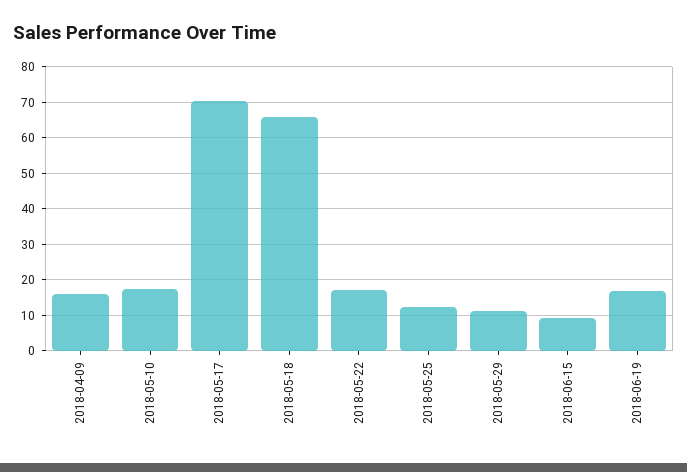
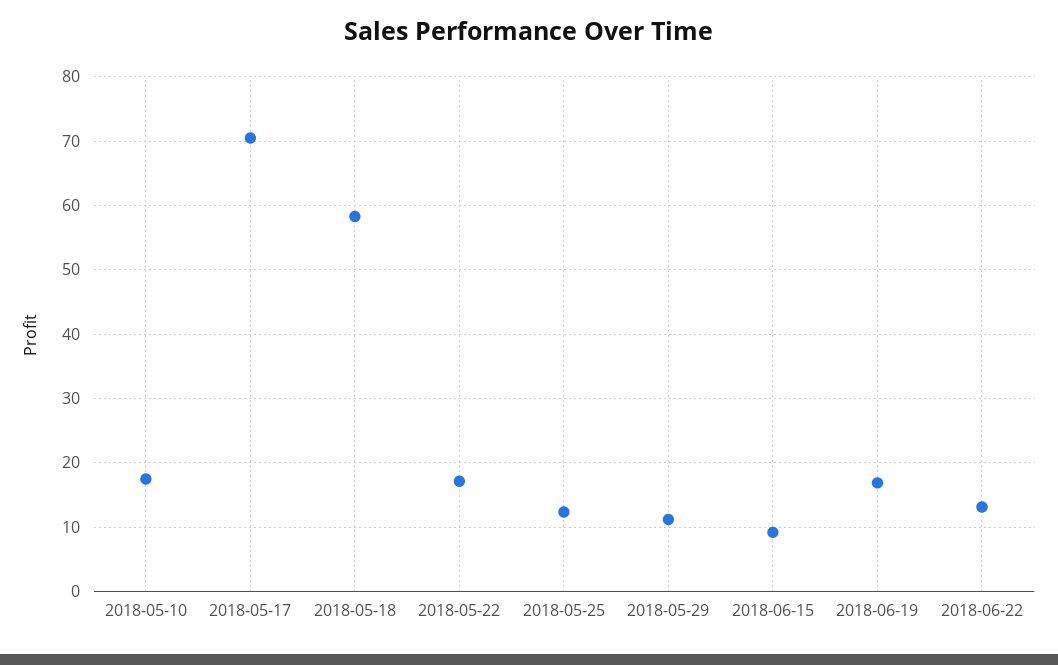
2018-04-09: 16 -> none
2018-05-18: 66 -> 58
2018-06-22: none -> 13

